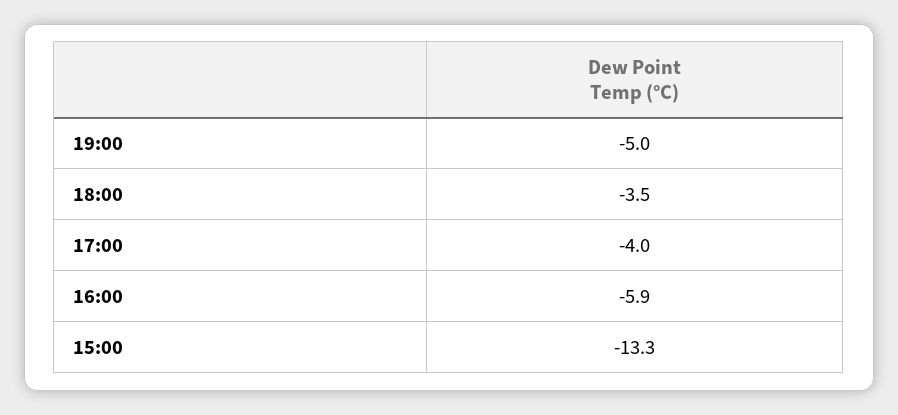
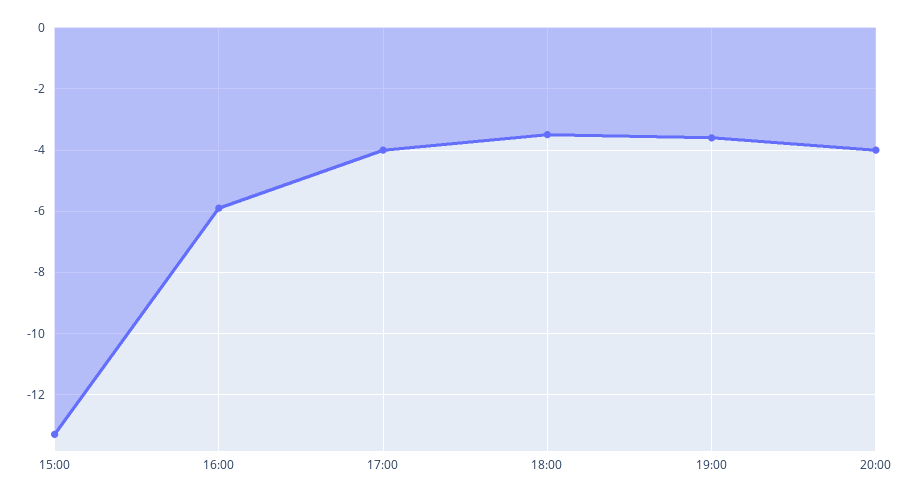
19:00: -5 -> -3.5
20:00: none -> -4

